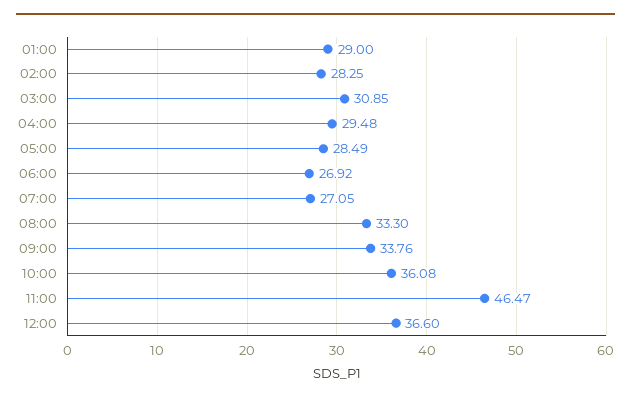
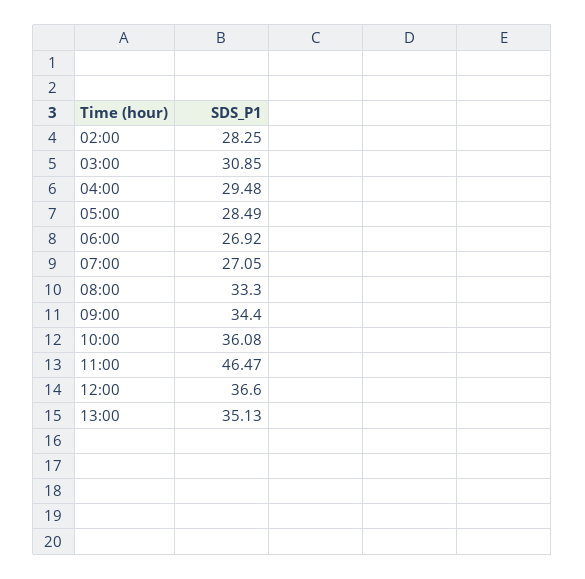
01:00: 29 -> none
09:00: 33.76 -> 34.4
13:00: none -> 35.13

